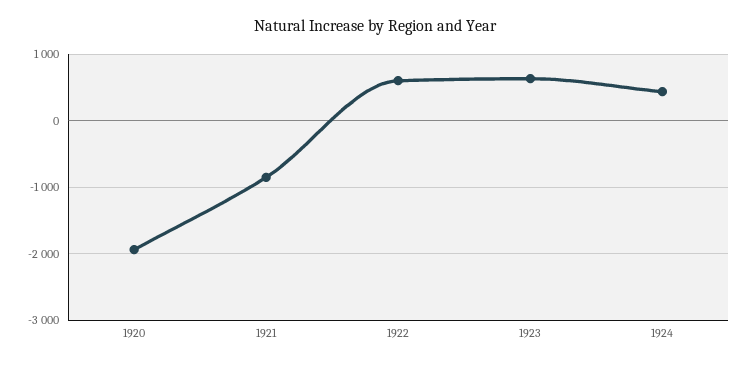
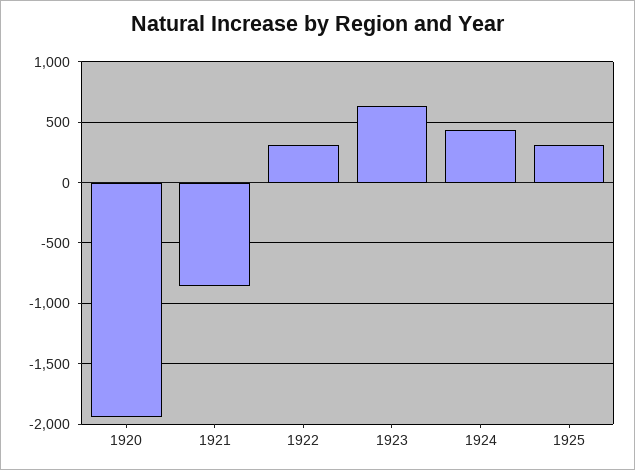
1922: 600 -> 300
1925: none -> 300

